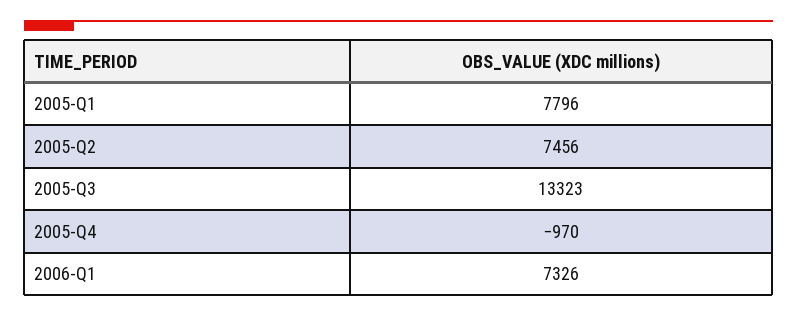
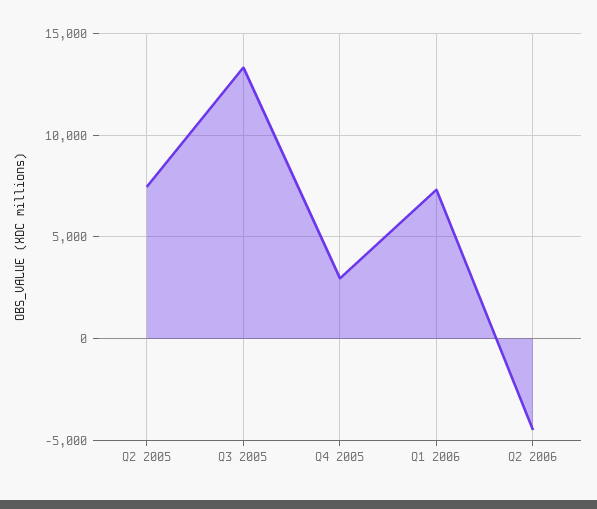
2005-Q1: 7796 -> none
2005-Q4: -970 -> 3000
Q2 2006: none -> -4500

